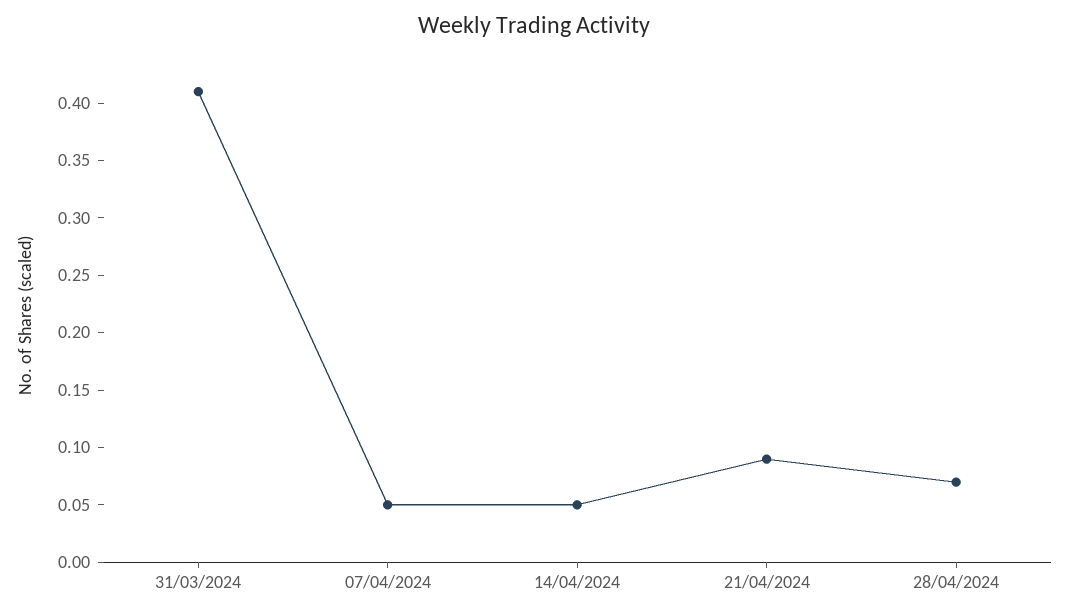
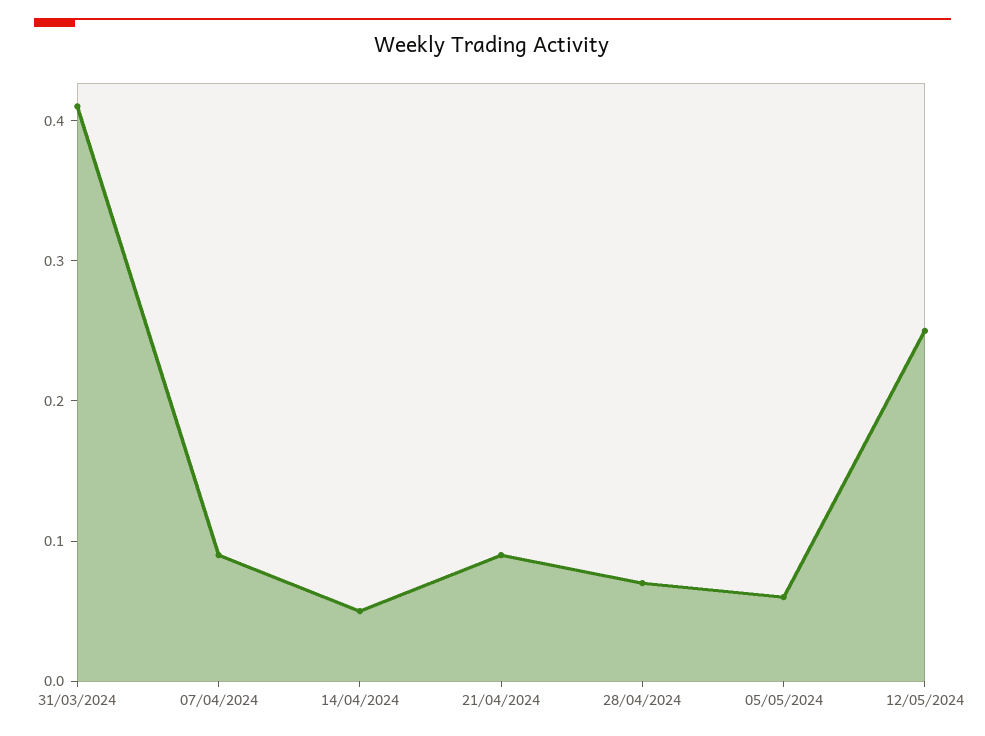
07/04/2024: 0.05 -> 0.09
05/05/2024: none -> 0.06
12/05/2024: none -> 0.25

